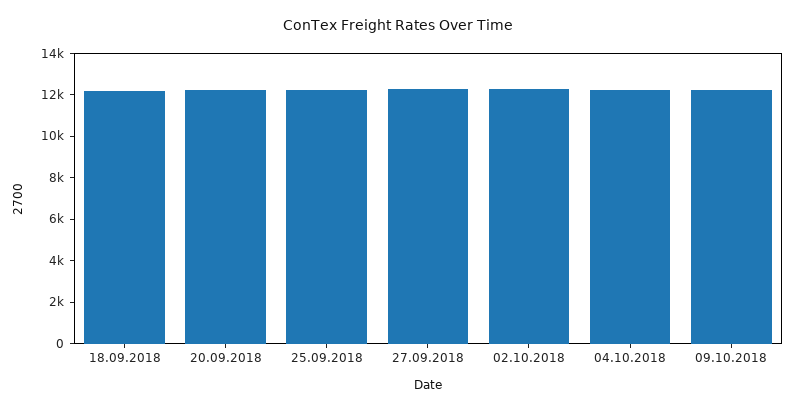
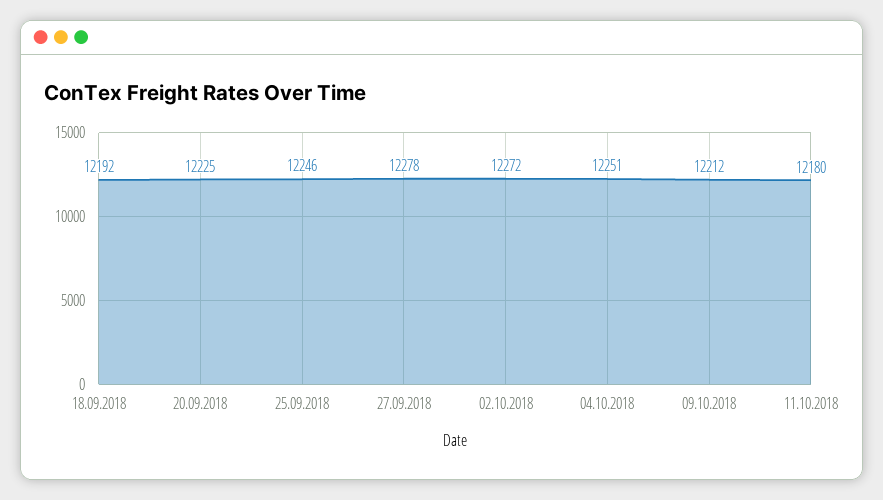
11.10.2018: none -> 12180

